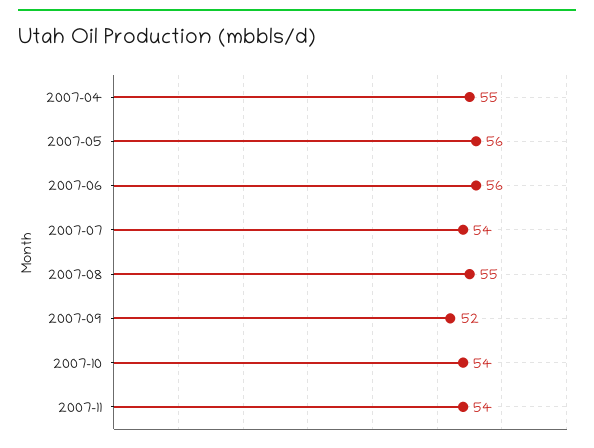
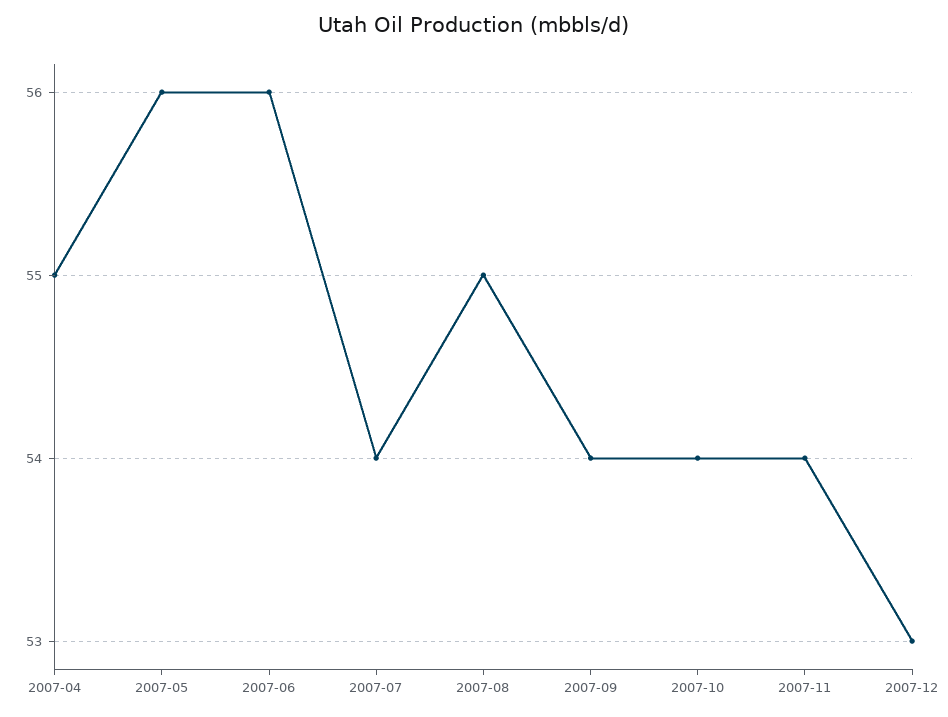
2007-09: 52 -> 54
2007-12: none -> 53

